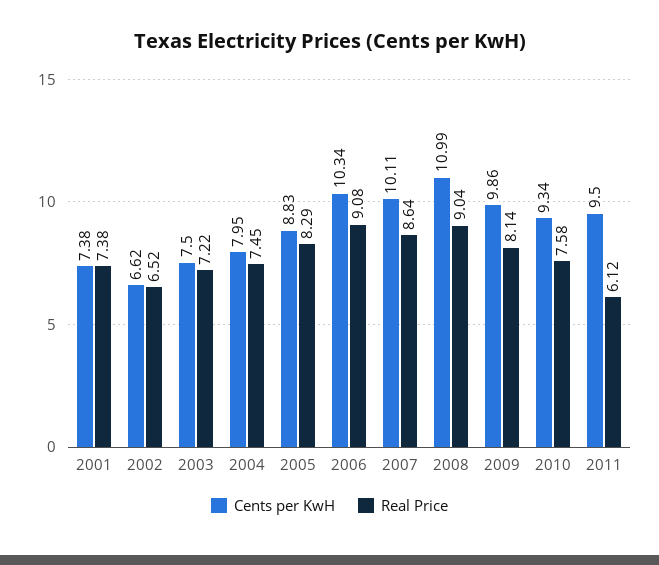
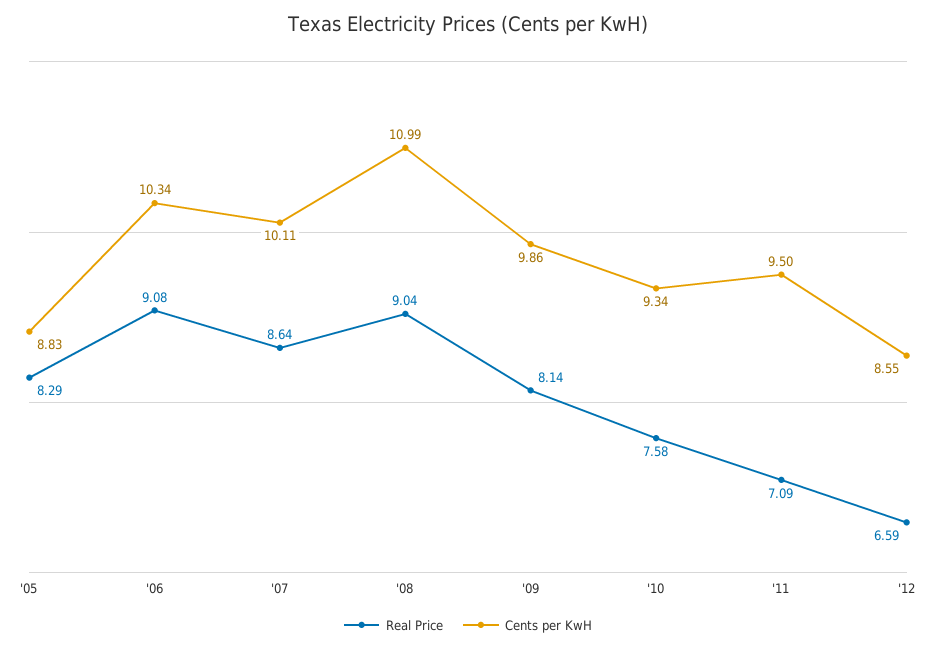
Cents per KwH, 2001: 7.38 -> none
Real Price, 2001: 7.38 -> none
Cents per KwH, 2002: 6.62 -> none
Real Price, 2002: 6.52 -> none
Cents per KwH, 2003: 7.5 -> none
Real Price, 2003: 7.22 -> none
Cents per KwH, 2004: 7.95 -> none
Real Price, 2004: 7.45 -> none
Real Price, 2011: 6.12 -> 7.09
Real Price, '12: none -> 6.59
Cents per KwH, '12: none -> 8.55

